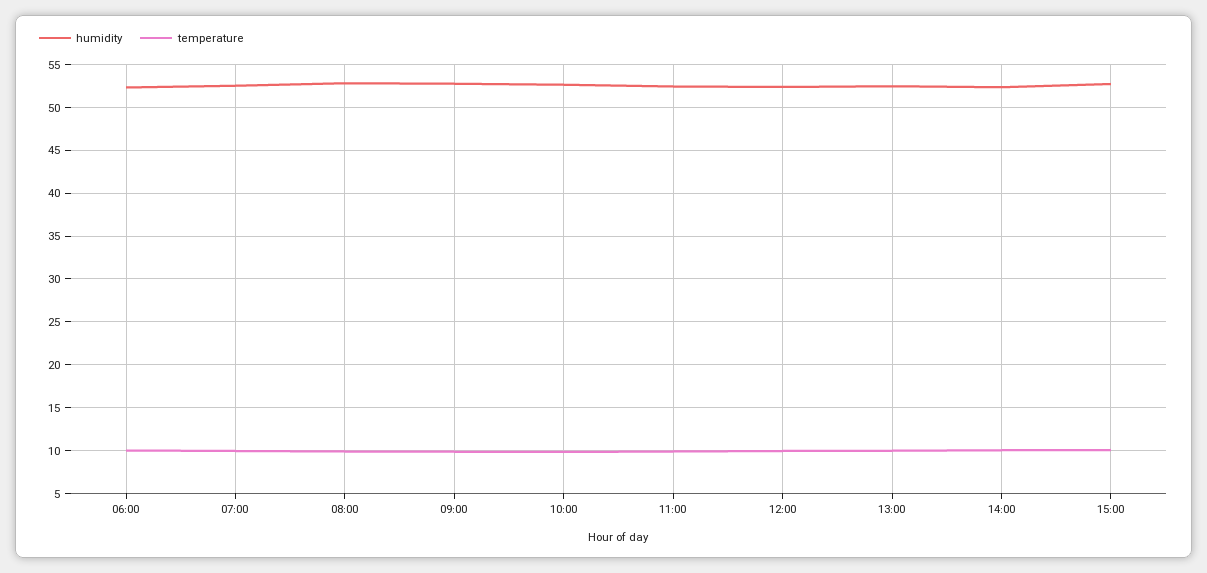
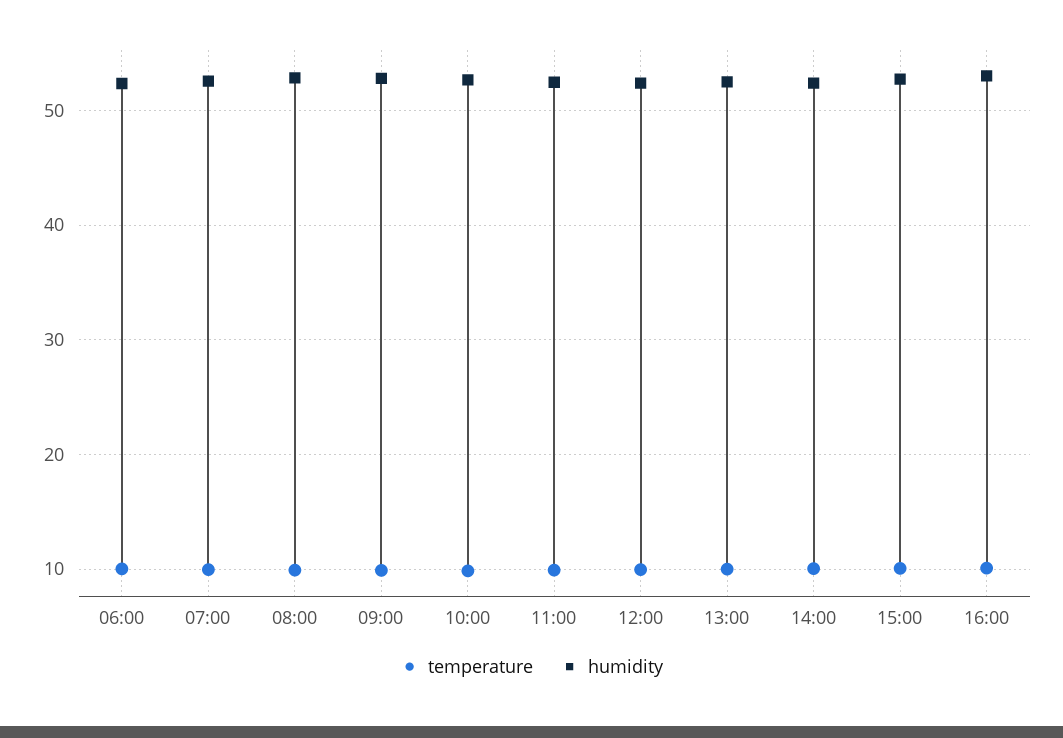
temperature, 16:00: none -> 10
humidity, 16:00: none -> 53

